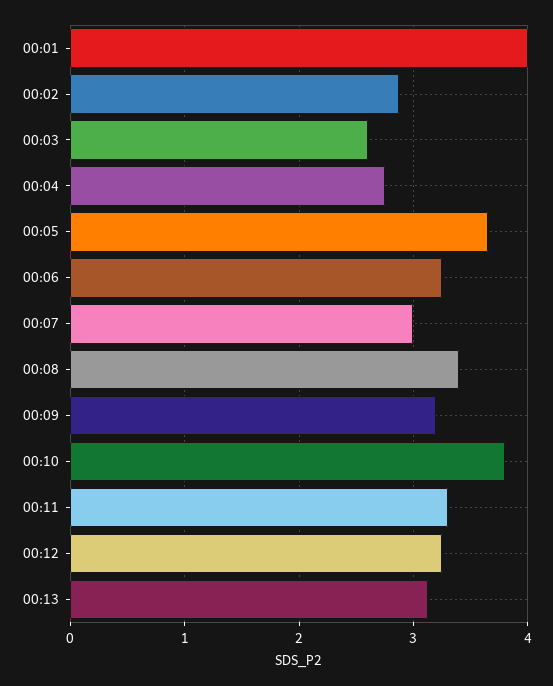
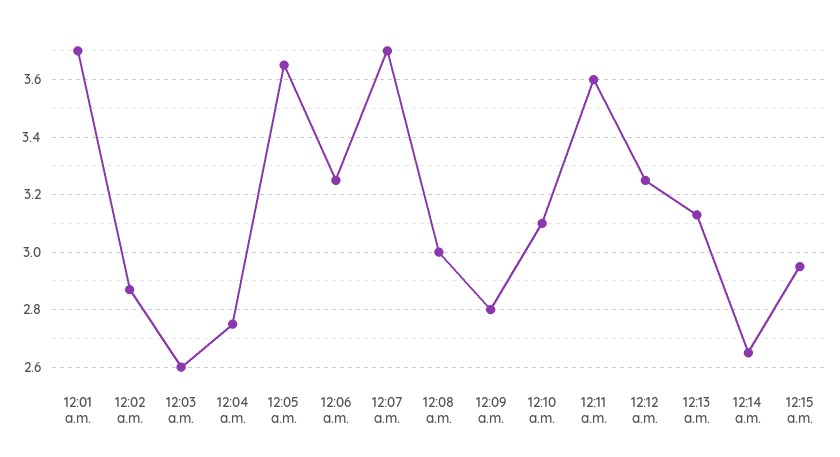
00:01: 4 -> 3.7
00:07: 3 -> 3.7
00:08: 3.4 -> 3
00:09: 3.2 -> 2.8
00:10: 3.8 -> 3.1
00:11: 3.3 -> 3.6
12:14 a.m.: none -> 2.65
12:15 a.m.: none -> 2.95

